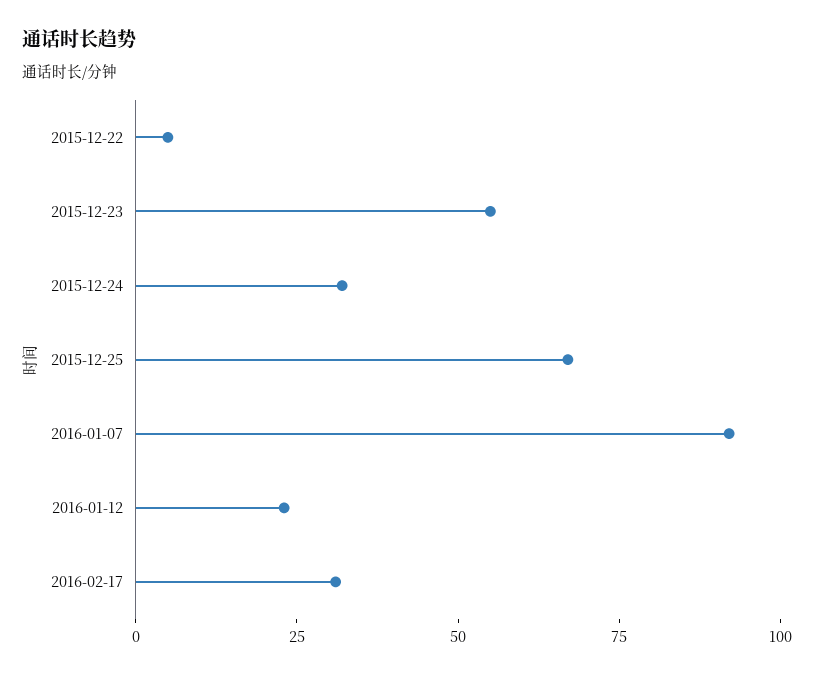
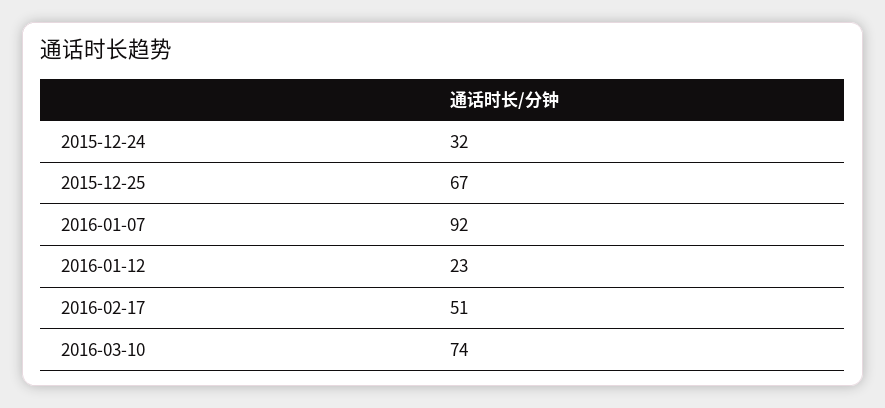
2015-12-22: 5 -> none
2015-12-23: 55 -> none
2016-02-17: 30 -> 51
2016-03-10: none -> 74

